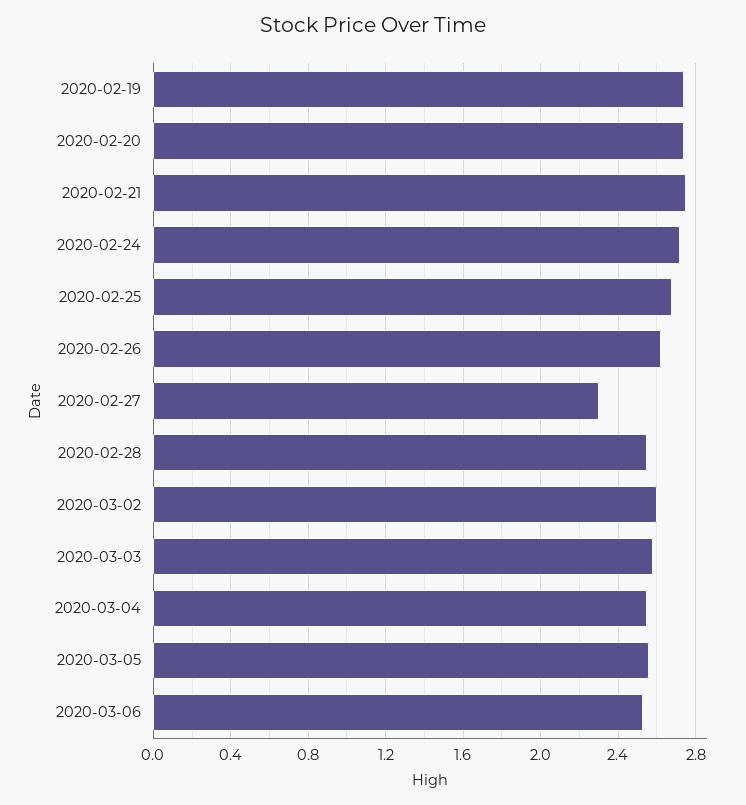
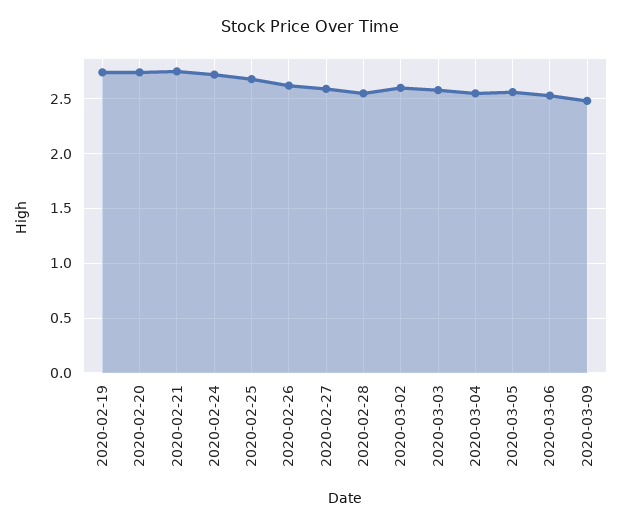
2020-02-27: 2.3 -> 2.6
2020-03-09: none -> 2.5

